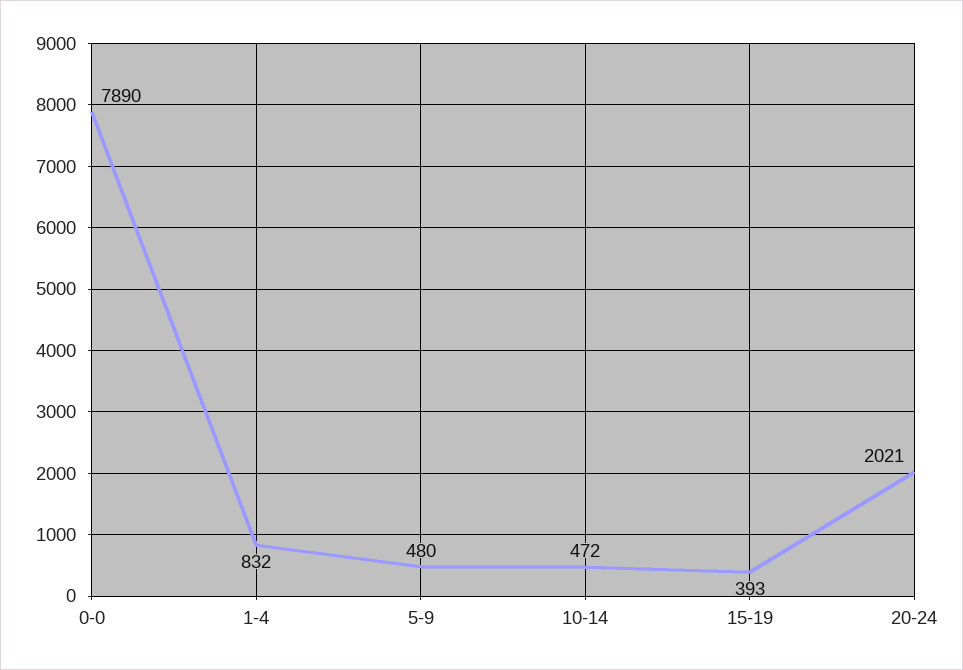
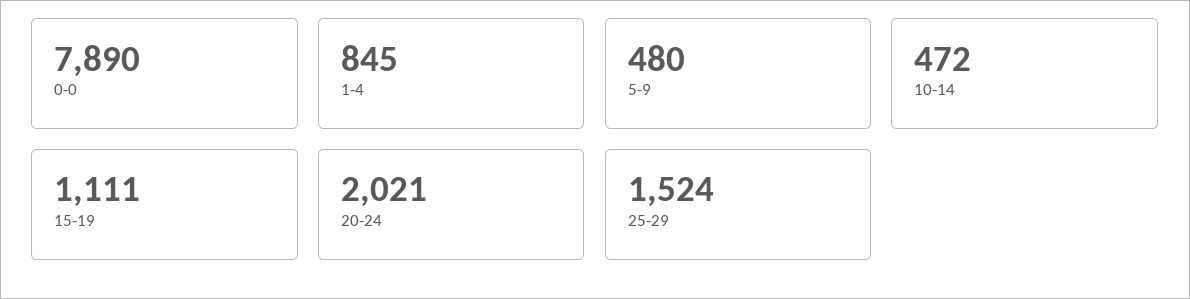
1-4: 832 -> 845
15-19: 393 -> 1111
25-29: none -> 1524

